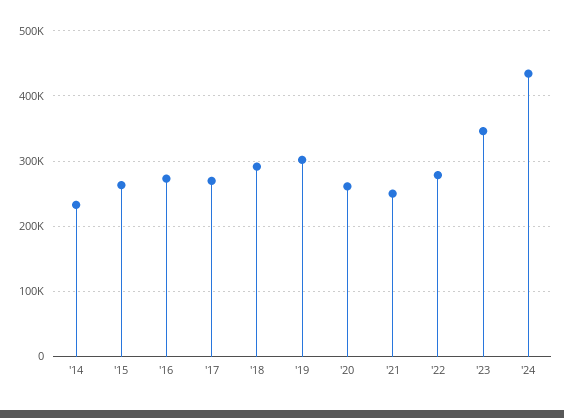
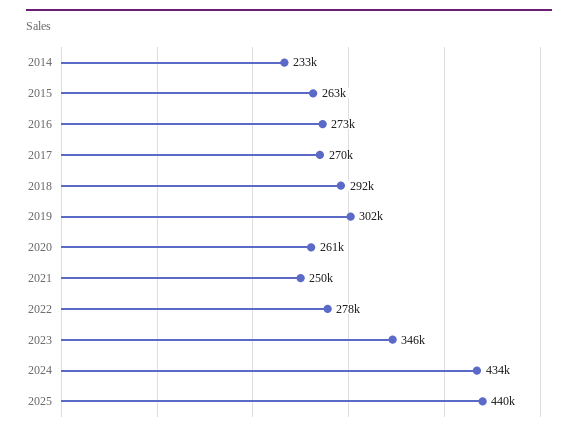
2025: none -> 440000

